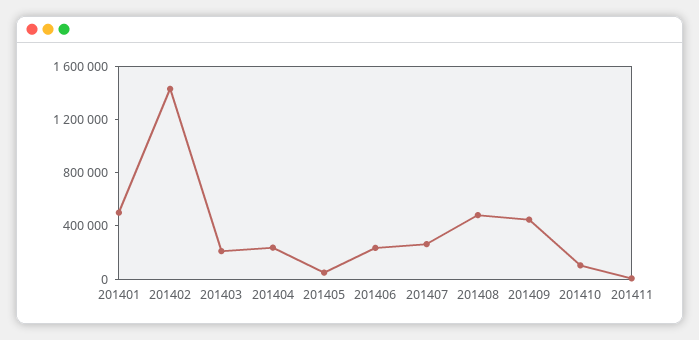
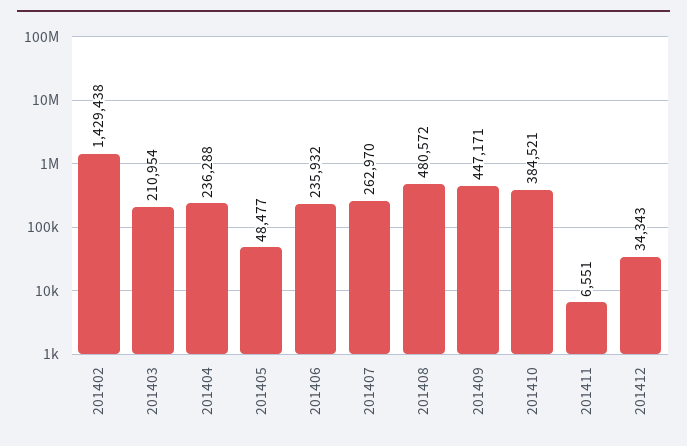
201401: 500000 -> none
201410: 100000 -> 384521
201412: none -> 34343

